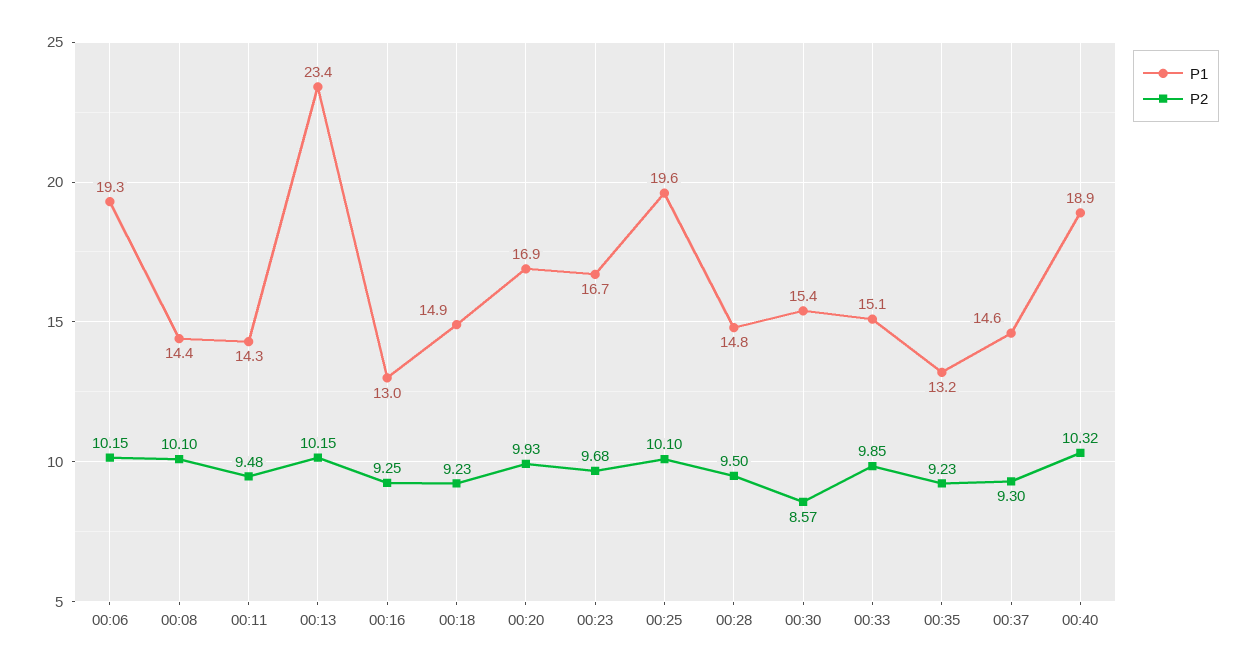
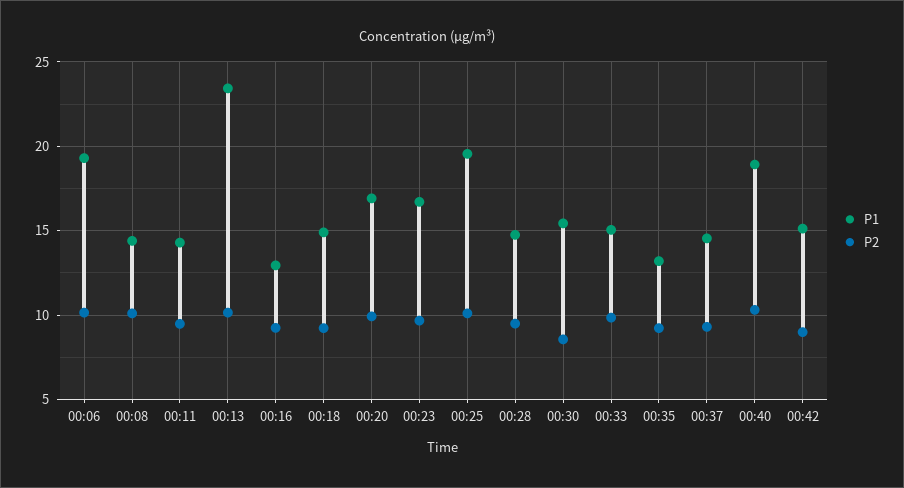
P1, 00:42: none -> 15
P2, 00:42: none -> 9

